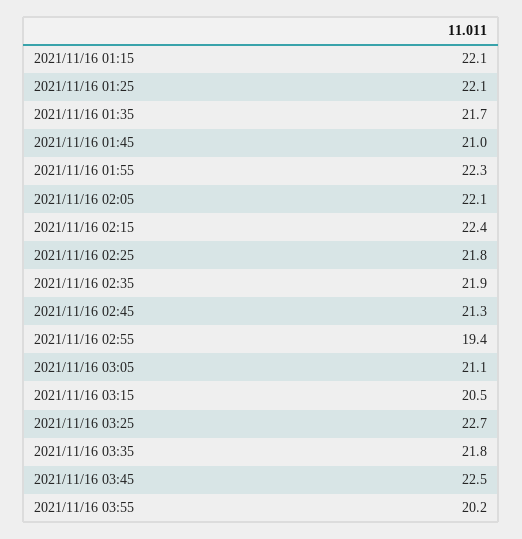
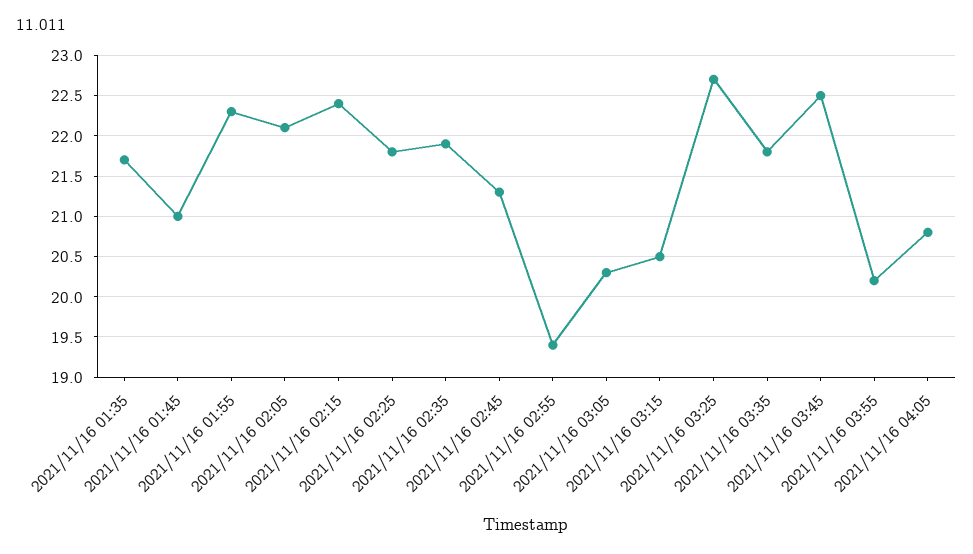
2021/11/16 01:15: 22.1 -> none
2021/11/16 01:25: 22.1 -> none
2021/11/16 03:05: 21.1 -> 20.3
2021/11/16 04:05: none -> 20.8

